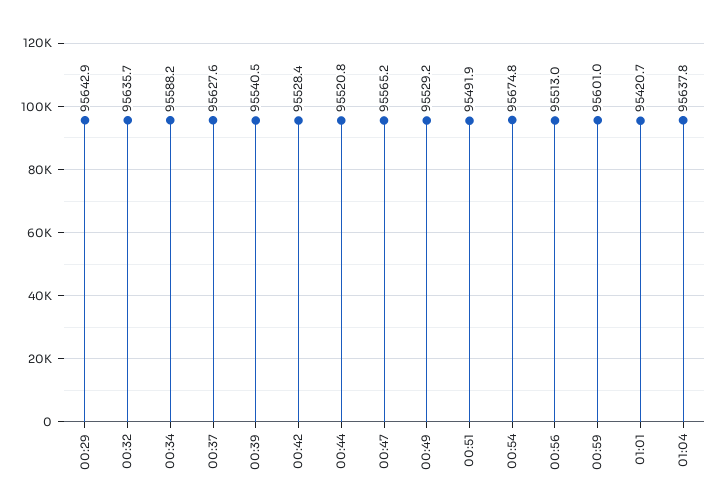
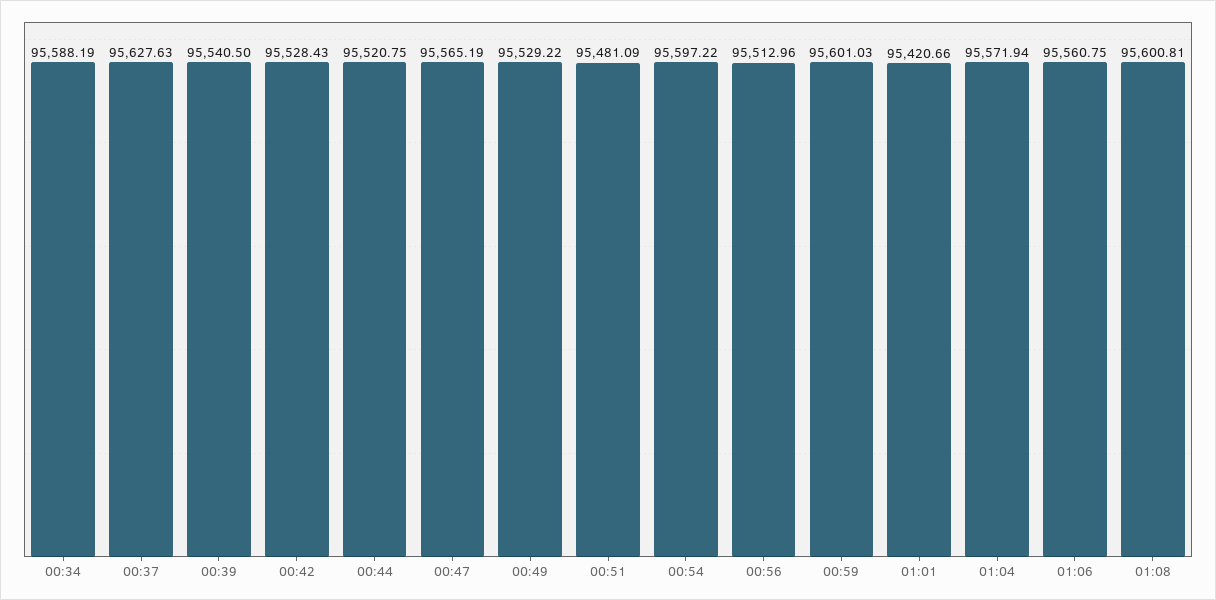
00:29: 95642.9 -> none
00:32: 95635.7 -> none
00:51: 95491.9 -> 95481.09
00:54: 95674.8 -> 95597.22
01:04: 95637.8 -> 95571.94
01:06: none -> 95560.75
01:08: none -> 95600.81

